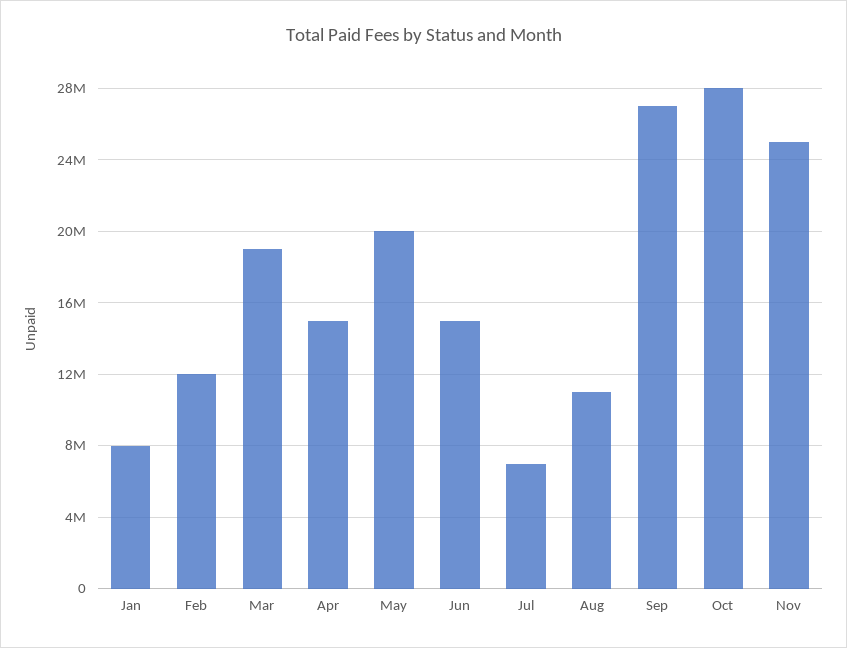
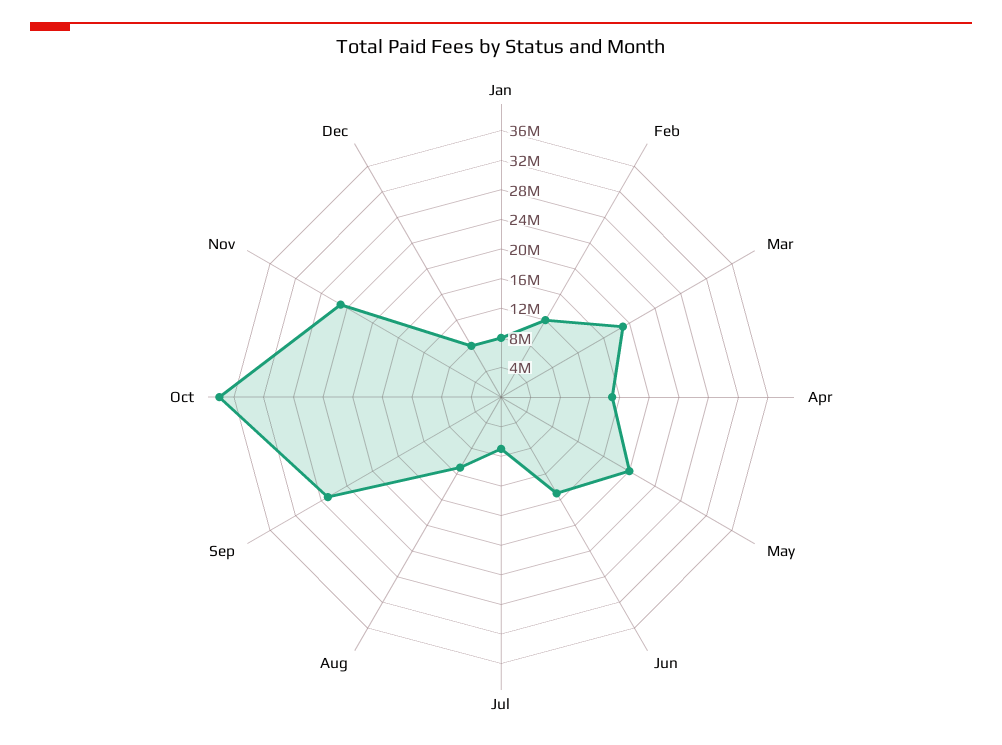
Oct: 28000000 -> 38000000
Dec: none -> 8000000

